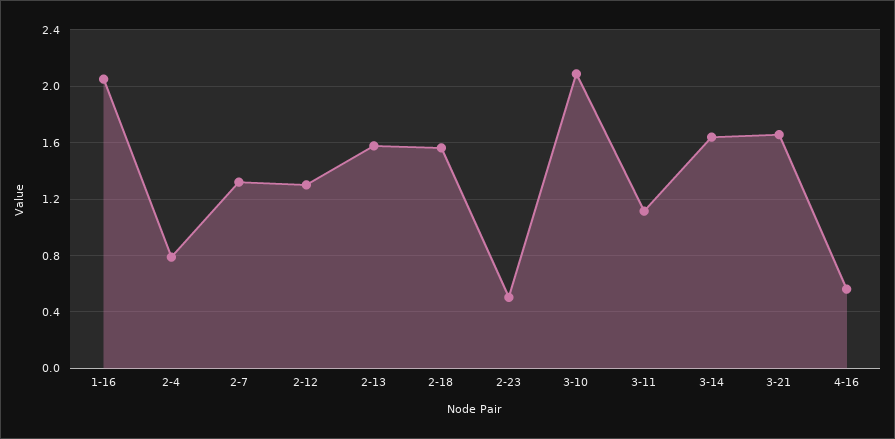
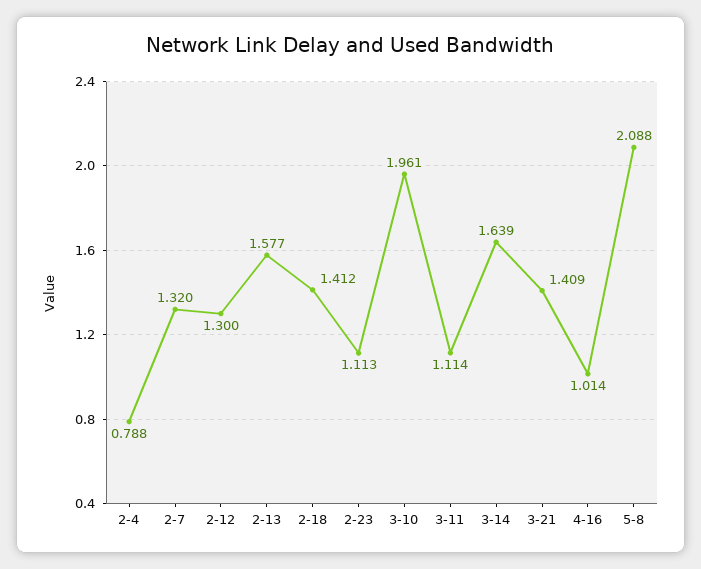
1-16: 2.05 -> none
2-18: 1.55 -> 1.412
2-23: 0.5 -> 1.113
3-10: 2.1 -> 1.961
3-21: 1.65 -> 1.409
4-16: 0.55 -> 1.014
5-8: none -> 2.088

